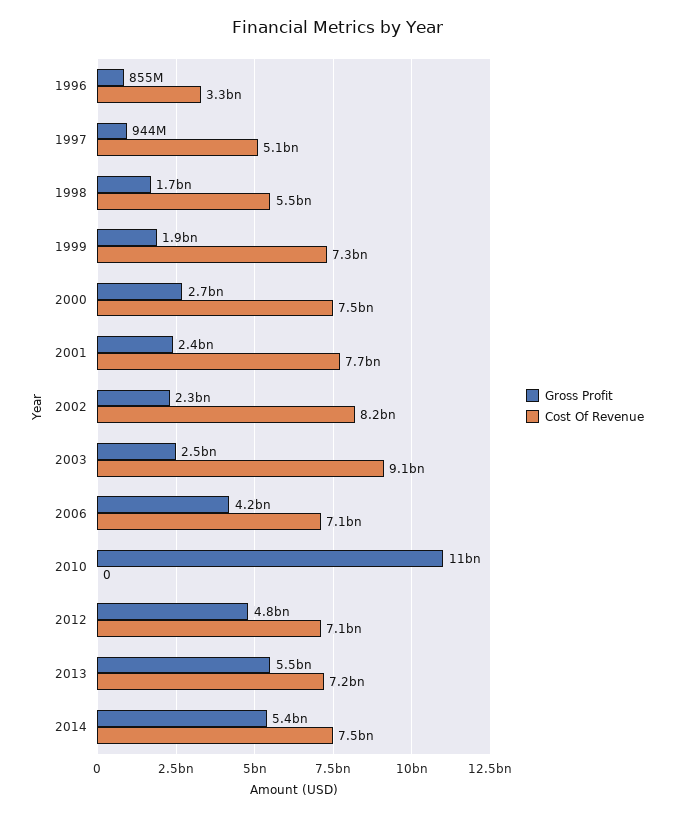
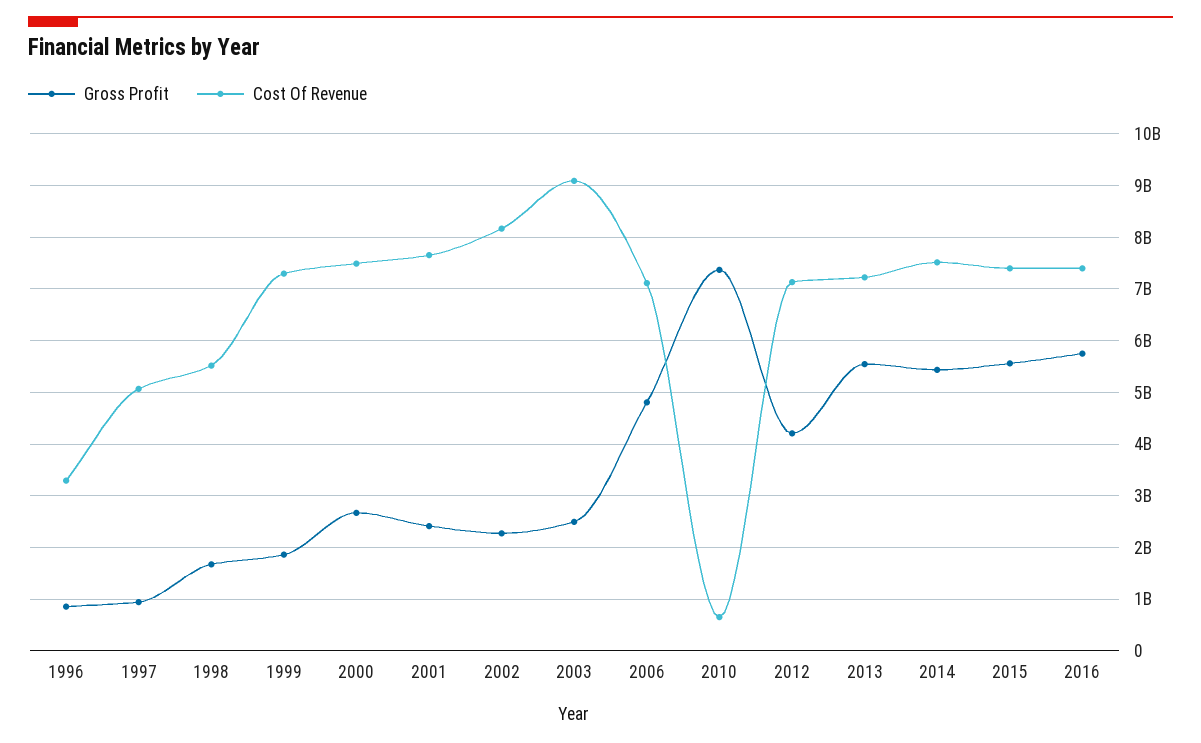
Gross Profit, 2006: 4200000000 -> 4800000000
Gross Profit, 2010: 11000000000 -> 7400000000
Cost Of Revenue, 2010: 0 -> 600000000
Gross Profit, 2012: 4800000000 -> 4200000000
Gross Profit, 2015: none -> 5600000000
Cost Of Revenue, 2015: none -> 7400000000
Gross Profit, 2016: none -> 5800000000
Cost Of Revenue, 2016: none -> 7400000000

